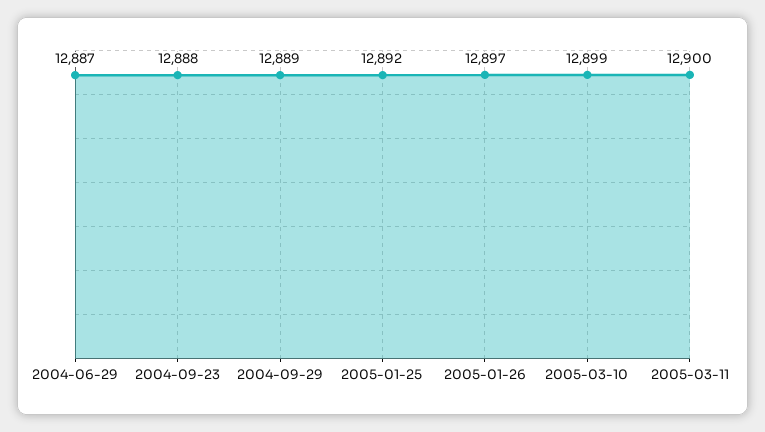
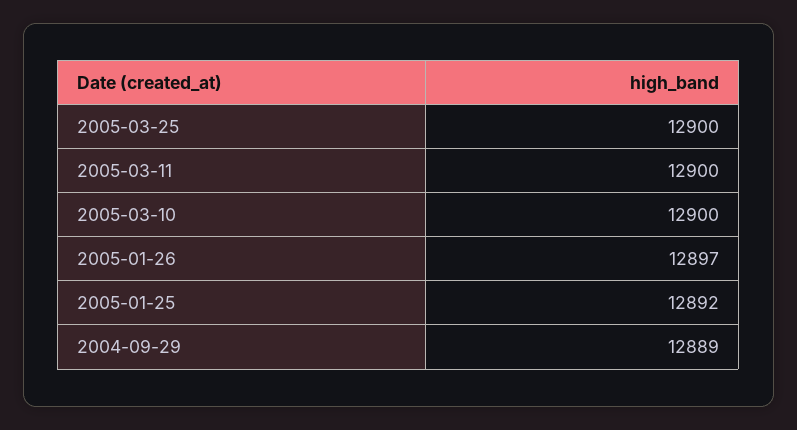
2004-06-29: 12887 -> none
2004-09-23: 12888 -> none
2005-03-10: 12899 -> 12900
2005-03-25: none -> 12900

